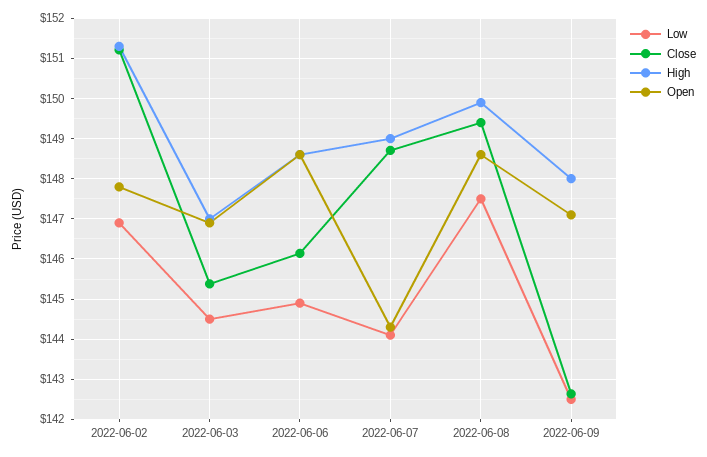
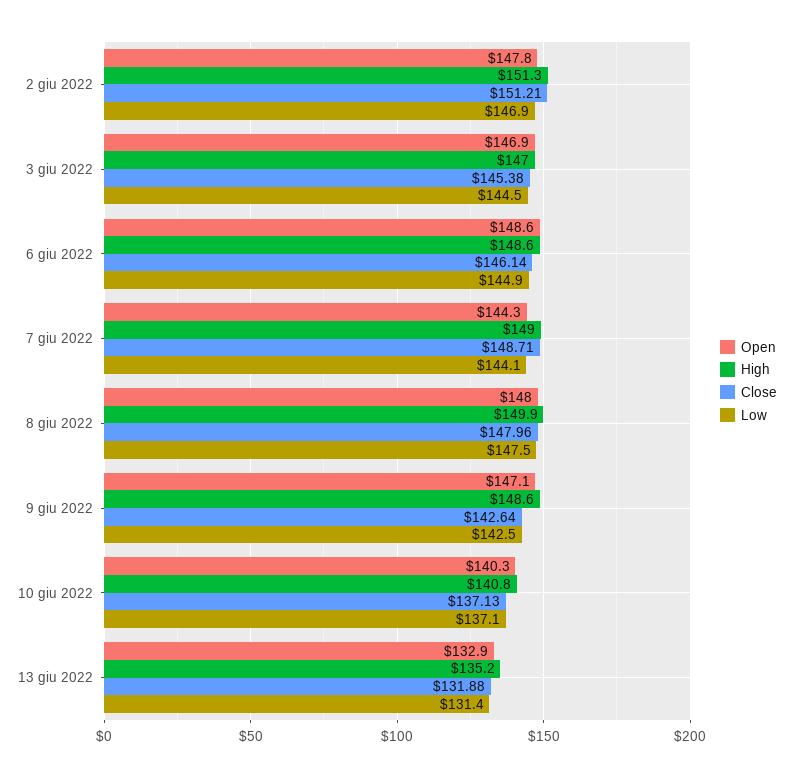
Close, 2022-06-08: 149.4 -> 147.96
Open, 2022-06-08: 148.6 -> 148
High, 2022-06-09: 148 -> 148.6
Open, 10 giu 2022: none -> 140.3
High, 10 giu 2022: none -> 140.8
Close, 10 giu 2022: none -> 137.13
Low, 10 giu 2022: none -> 137.1
Open, 13 giu 2022: none -> 132.9
High, 13 giu 2022: none -> 135.2
Close, 13 giu 2022: none -> 131.88
Low, 13 giu 2022: none -> 131.4

